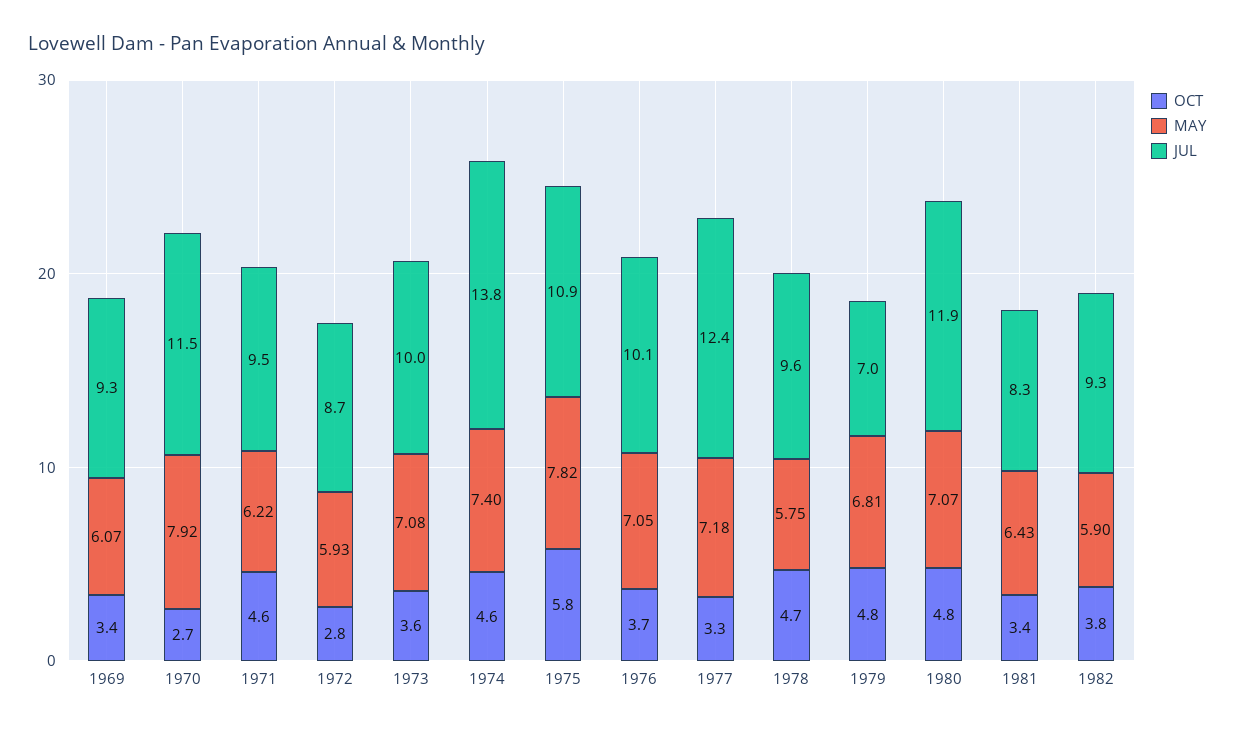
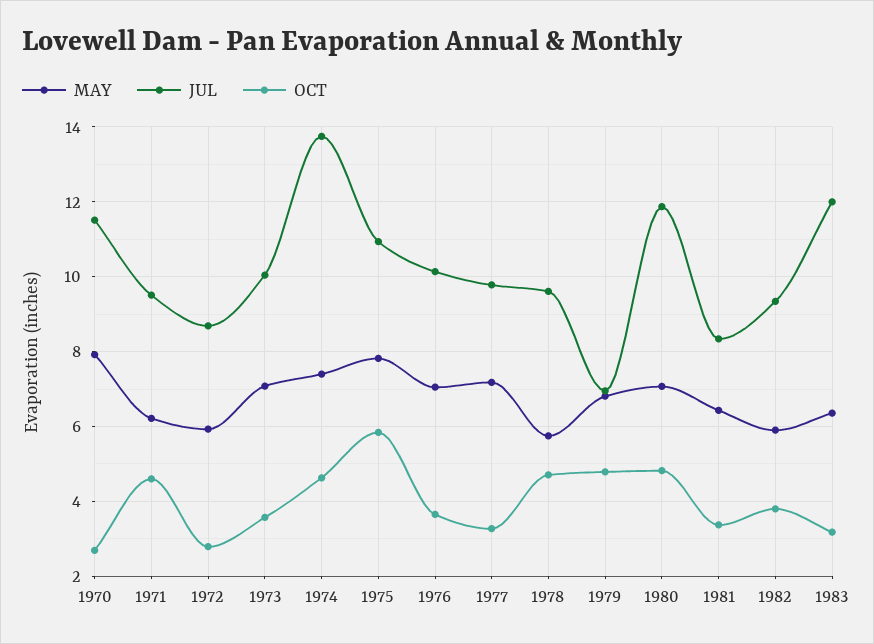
OCT, 1969: 3.4 -> none
MAY, 1969: 6.07 -> none
JUL, 1969: 9.3 -> none
JUL, 1977: 12.4 -> 9.8
MAY, 1983: none -> 6.4
JUL, 1983: none -> 12
OCT, 1983: none -> 3.2

